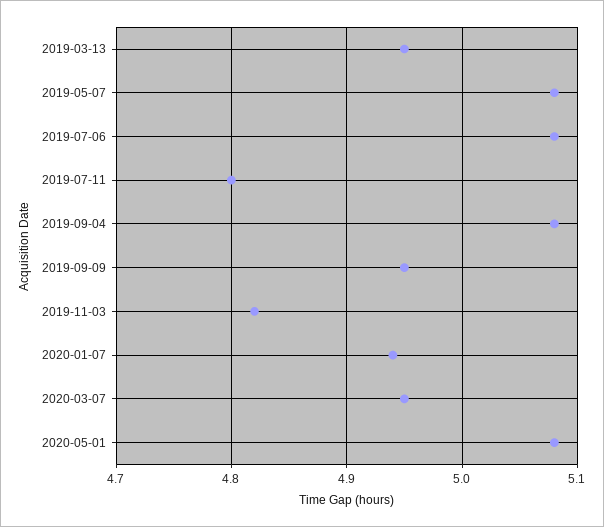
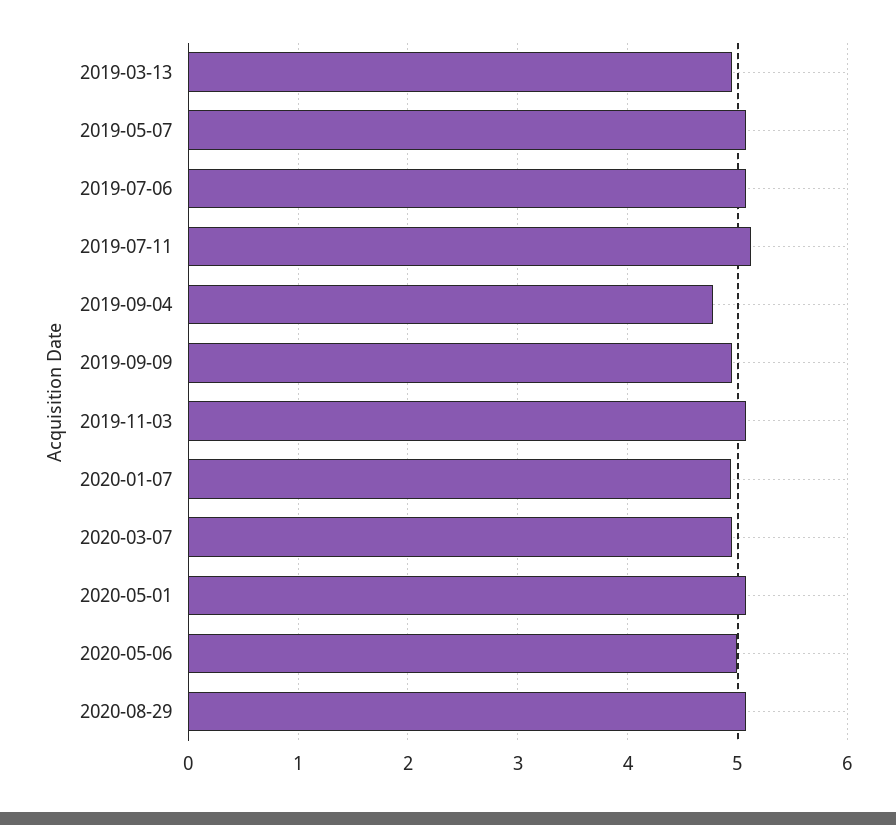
2019-07-11: 4.8 -> 5.1
2019-09-04: 5.08 -> 4.8
2019-11-03: 4.82 -> 5.1
2020-05-06: none -> 5
2020-08-29: none -> 5.1

